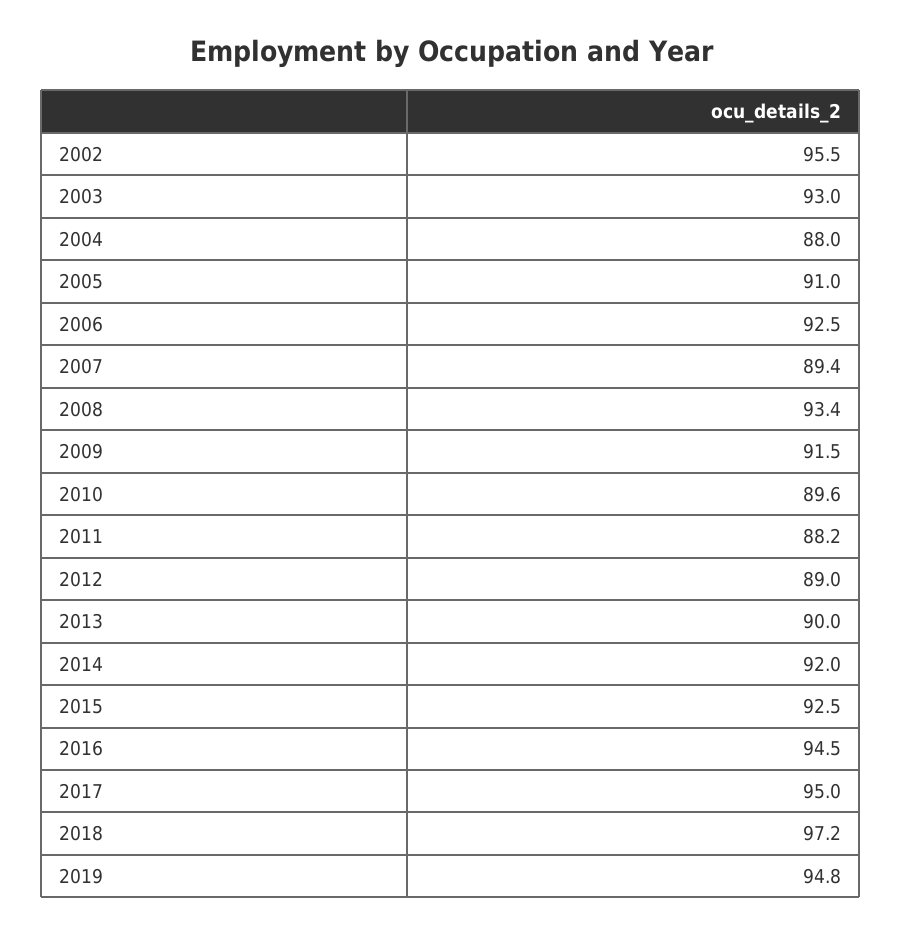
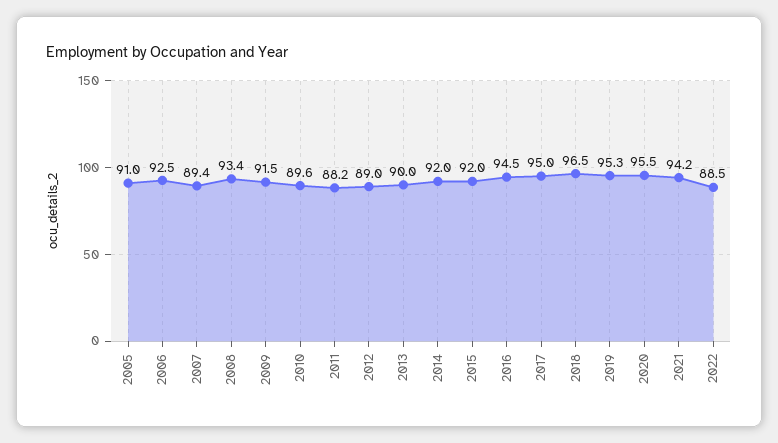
2002: 95.5 -> none
2003: 93 -> none
2004: 88 -> none
2015: 92.5 -> 92
2018: 97.2 -> 96.5
2019: 94.8 -> 95.3
2020: none -> 95.5
2021: none -> 94.2
2022: none -> 88.5

